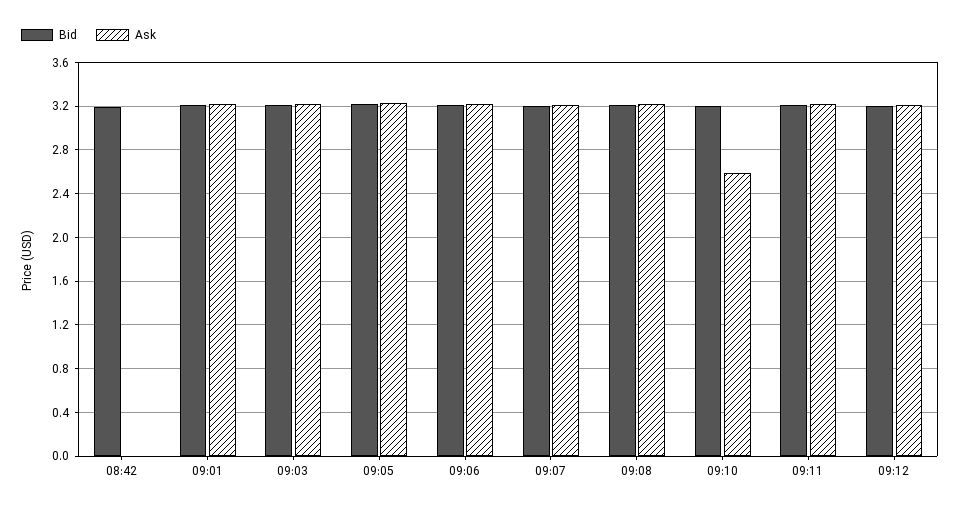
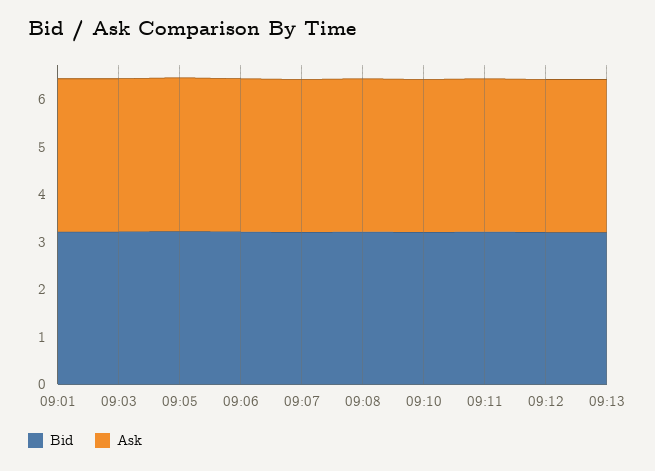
Bid, 08:42: 3.2 -> none
Ask, 08:42: 0 -> none
Ask, 09:10: 2.6 -> 3.2
Bid, 09:13: none -> 3.2
Ask, 09:13: none -> 3.2

